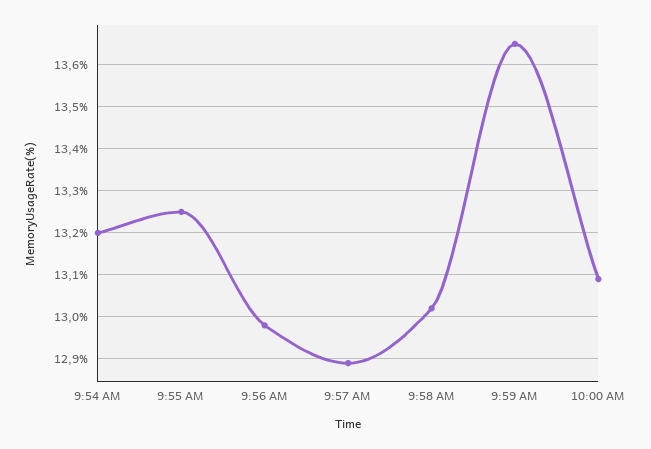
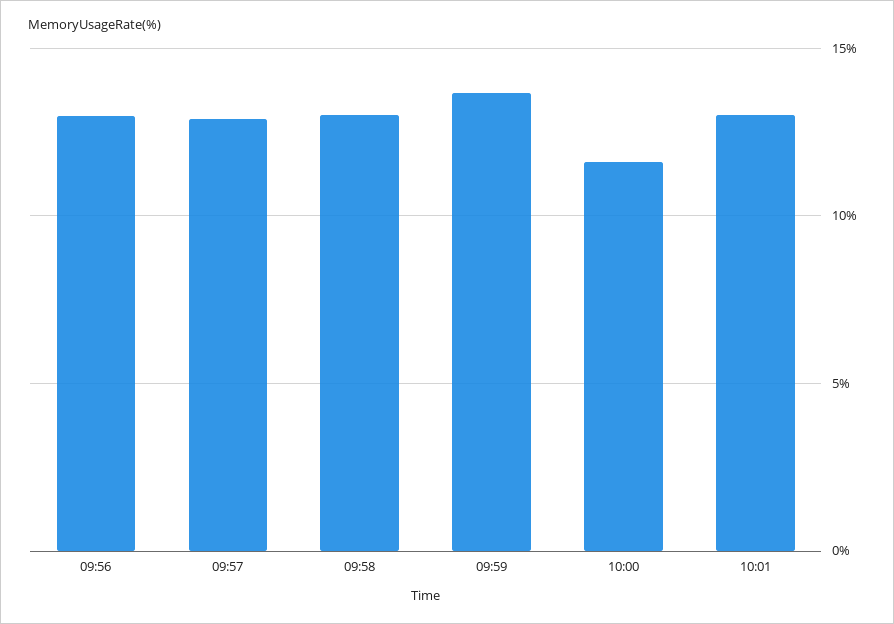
9:54 AM: 13.2 -> none
9:55 AM: 13.25 -> none
10:00 AM: 13.1 -> 11.5
10:01: none -> 13

